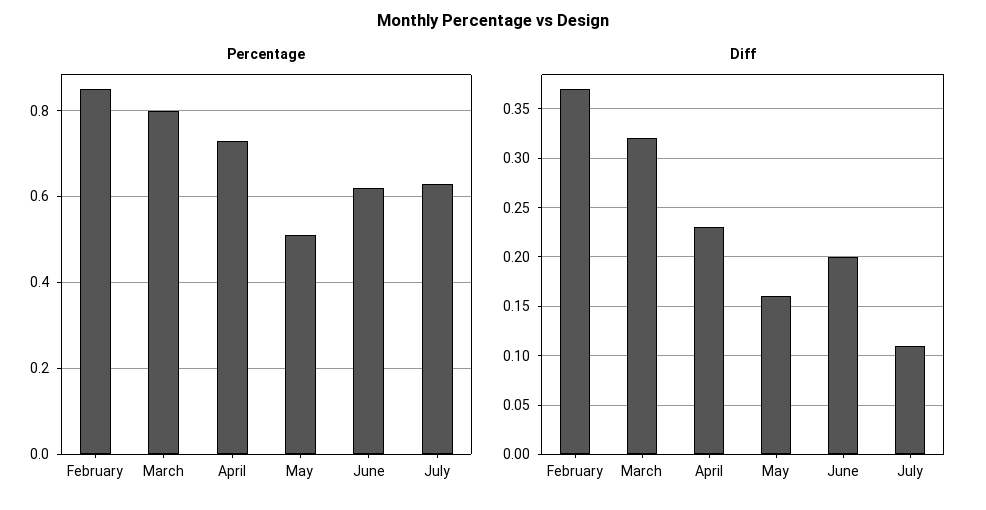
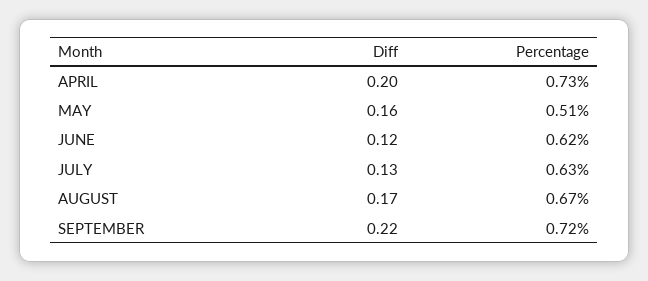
Percentage, February: 0.85 -> none
Percentage, March: 0.8 -> none
Diff, February: 0.37 -> none
Diff, March: 0.32 -> none
Diff, April: 0.23 -> 0.2
Diff, June: 0.2 -> 0.12
Diff, July: 0.11 -> 0.13
Diff, AUGUST: none -> 0.17
Percentage, AUGUST: none -> 0.67
Diff, SEPTEMBER: none -> 0.22
Percentage, SEPTEMBER: none -> 0.72

